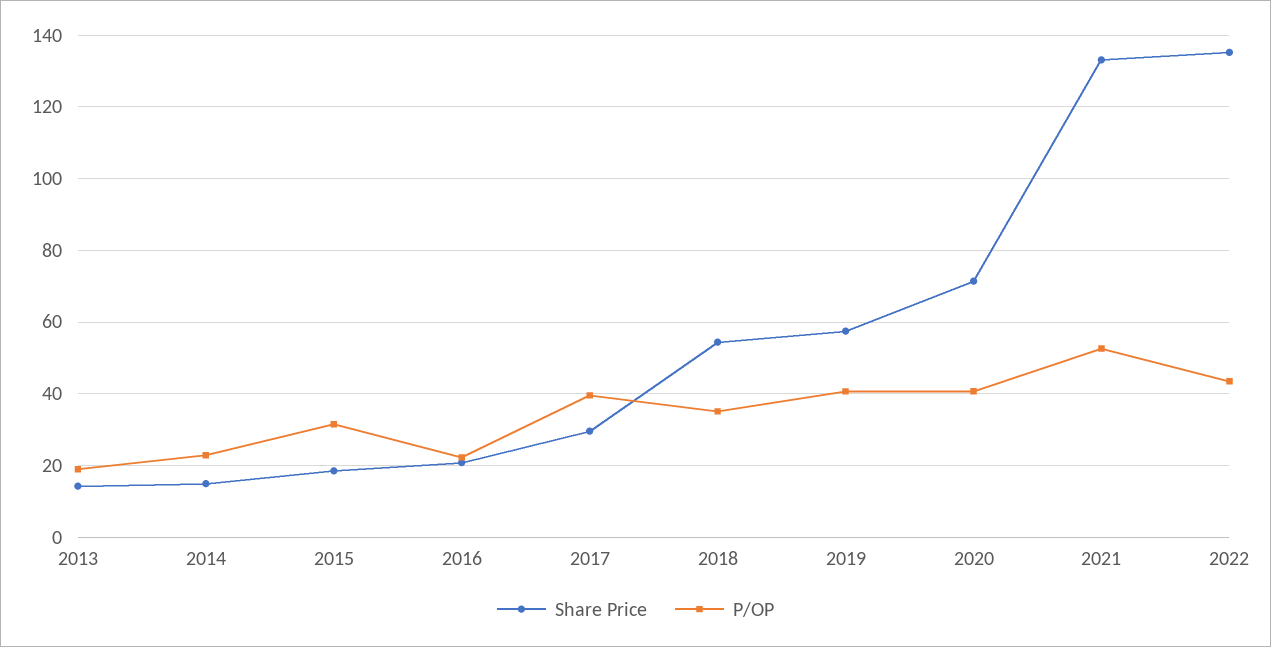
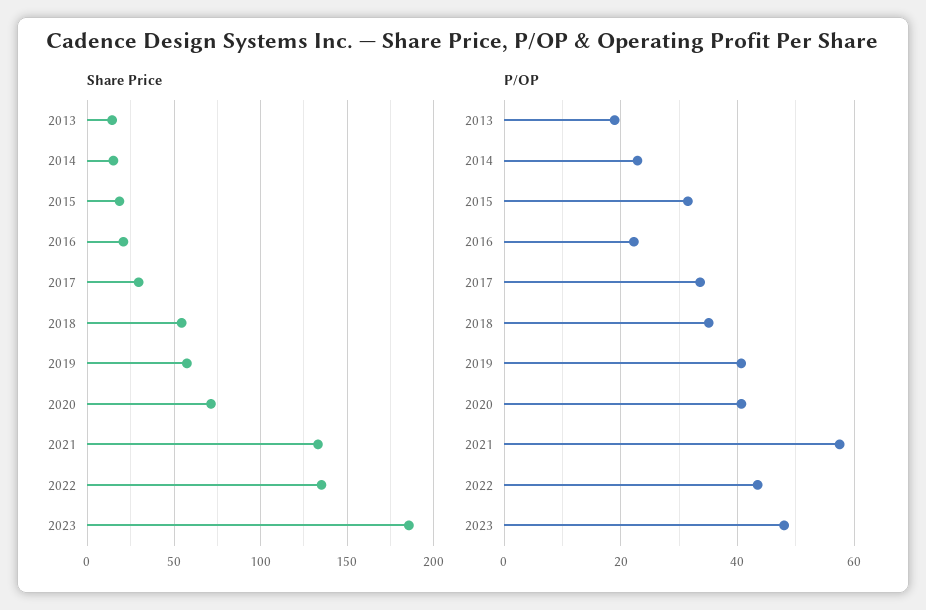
P/OP, 2017: 40 -> 34
P/OP, 2021: 52 -> 58
Share Price, 2023: none -> 185
P/OP, 2023: none -> 48

